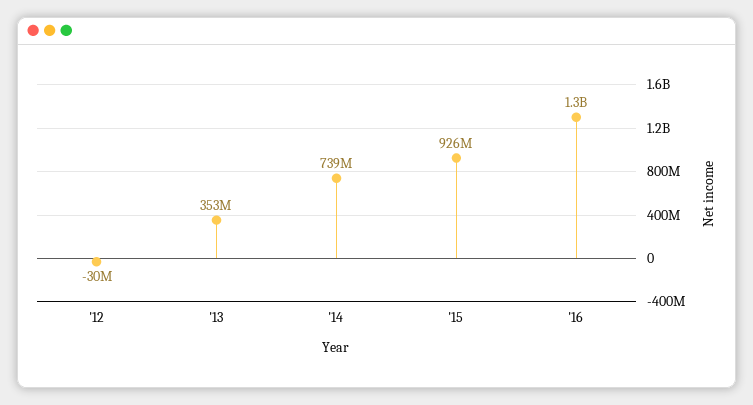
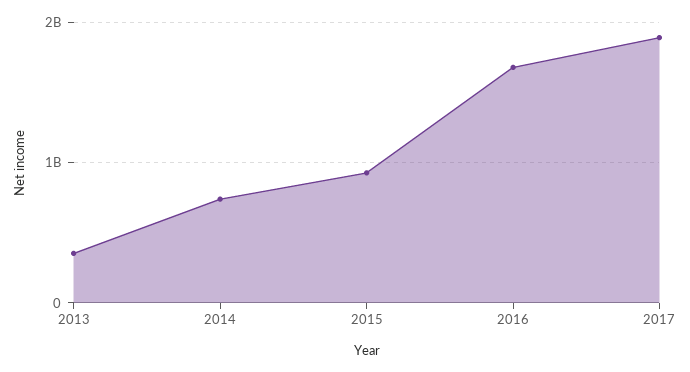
'12: -30000000 -> none
'16: 1300000000 -> 1700000000
2017: none -> 1900000000

